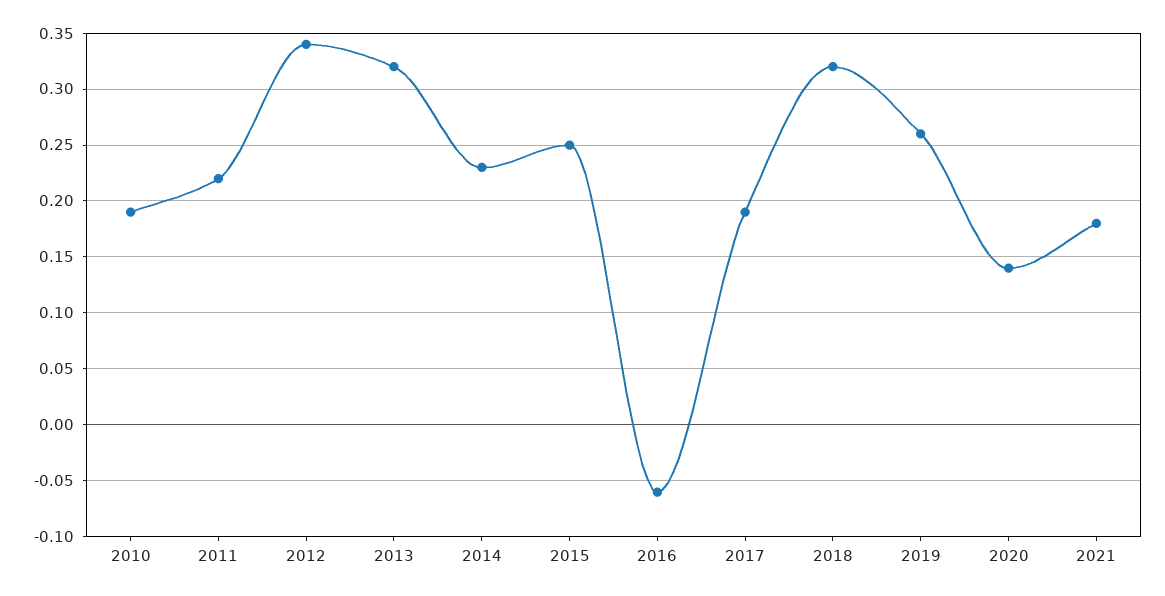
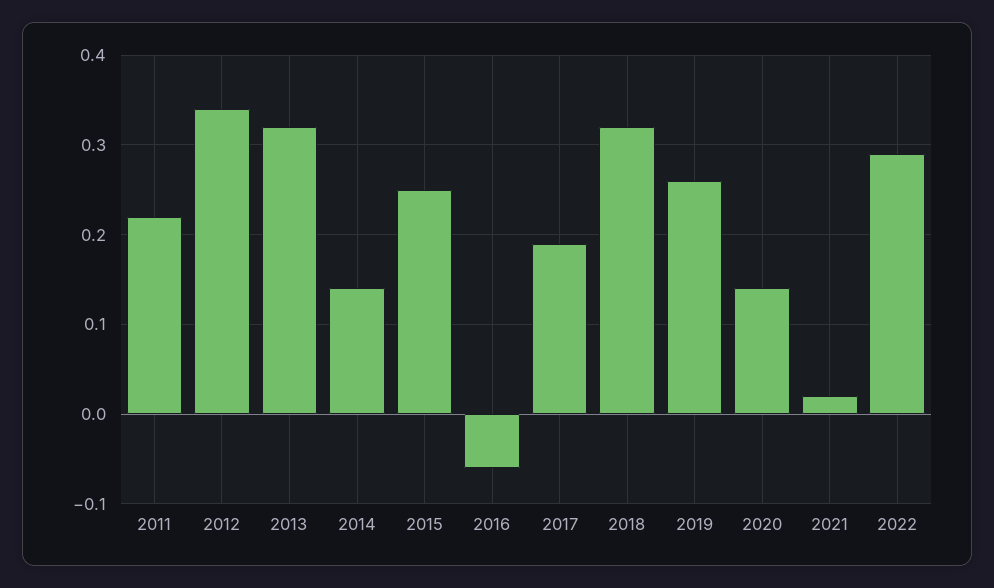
2010: 0.19 -> none
2014: 0.23 -> 0.14
2021: 0.18 -> 0.02
2022: none -> 0.29

